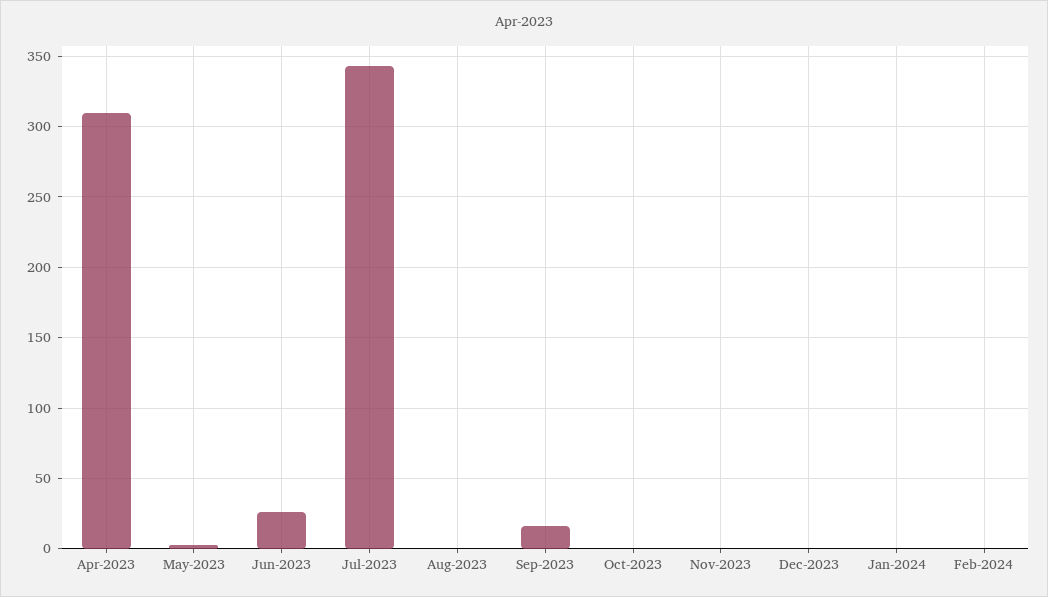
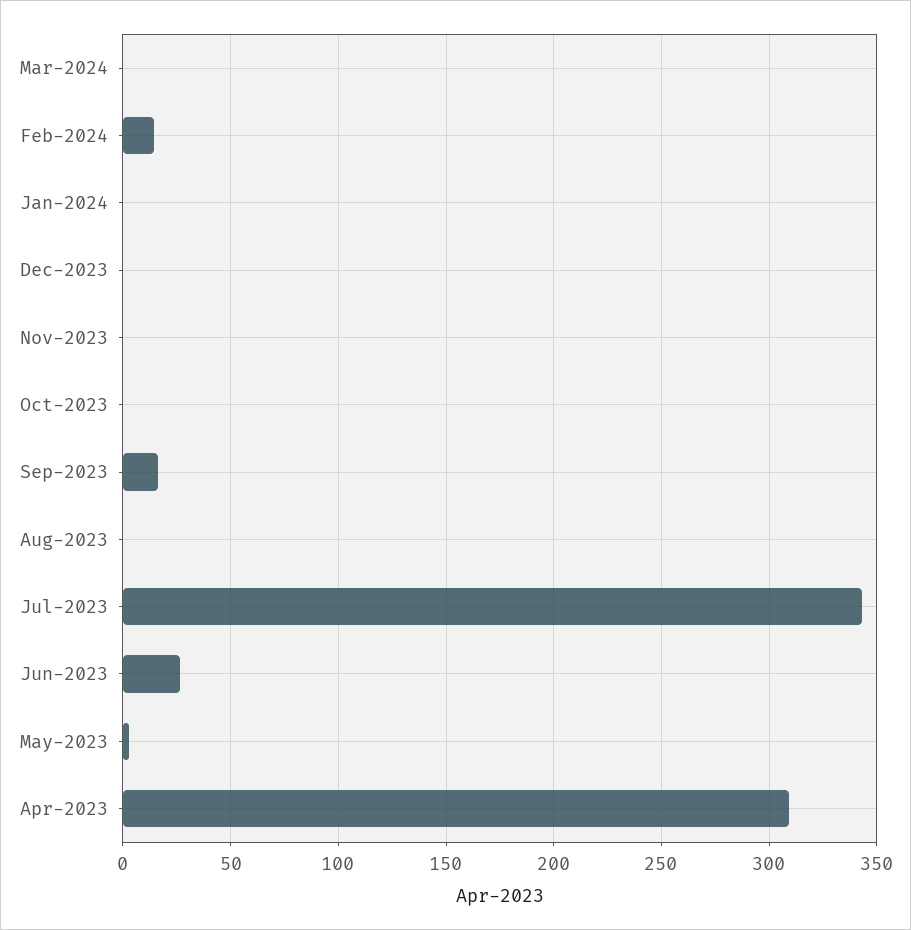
Feb-2024: 0 -> 15
Mar-2024: none -> 0

